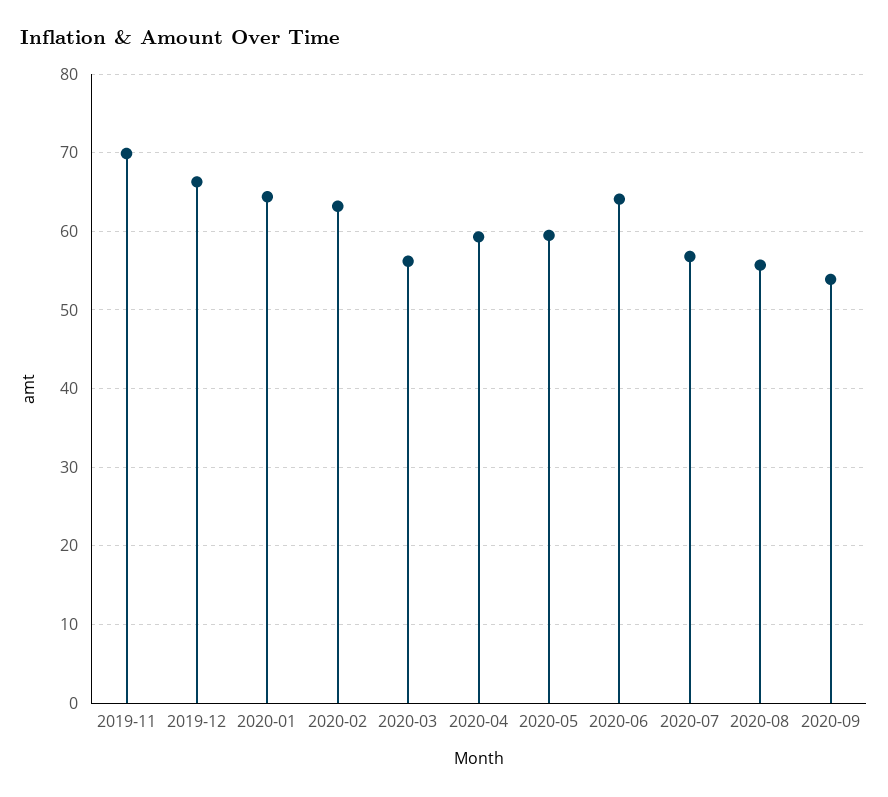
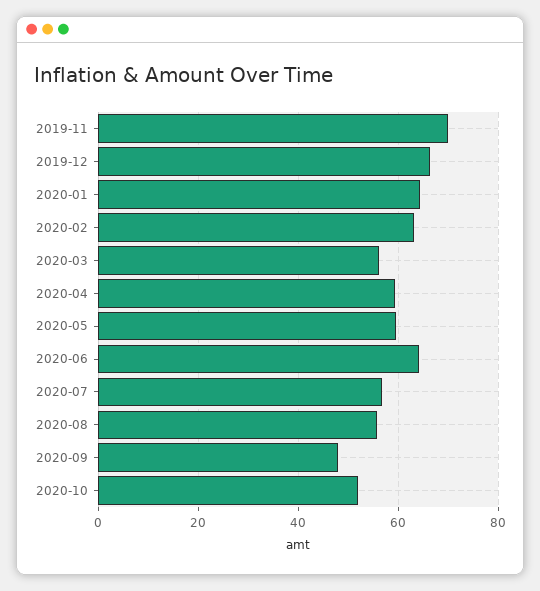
2020-09: 54 -> 48
2020-10: none -> 52

